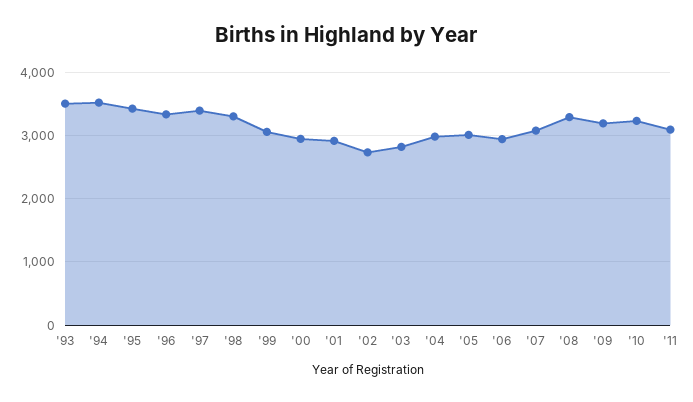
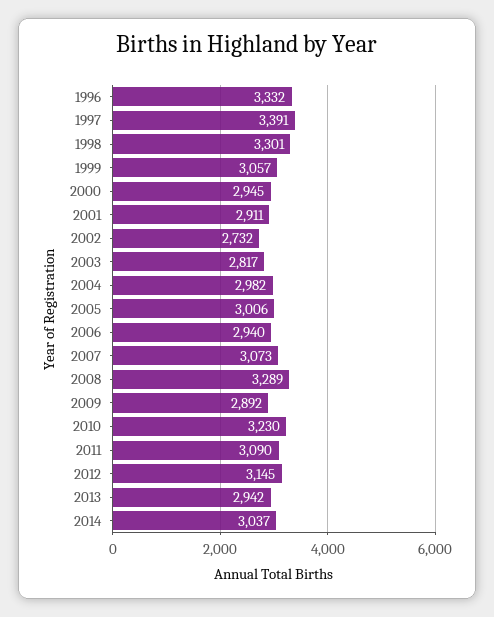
'93: 3500 -> none
'94: 3500 -> none
'95: 3400 -> none
'09: 3200 -> 2892
2012: none -> 3145
2013: none -> 2942
2014: none -> 3037

